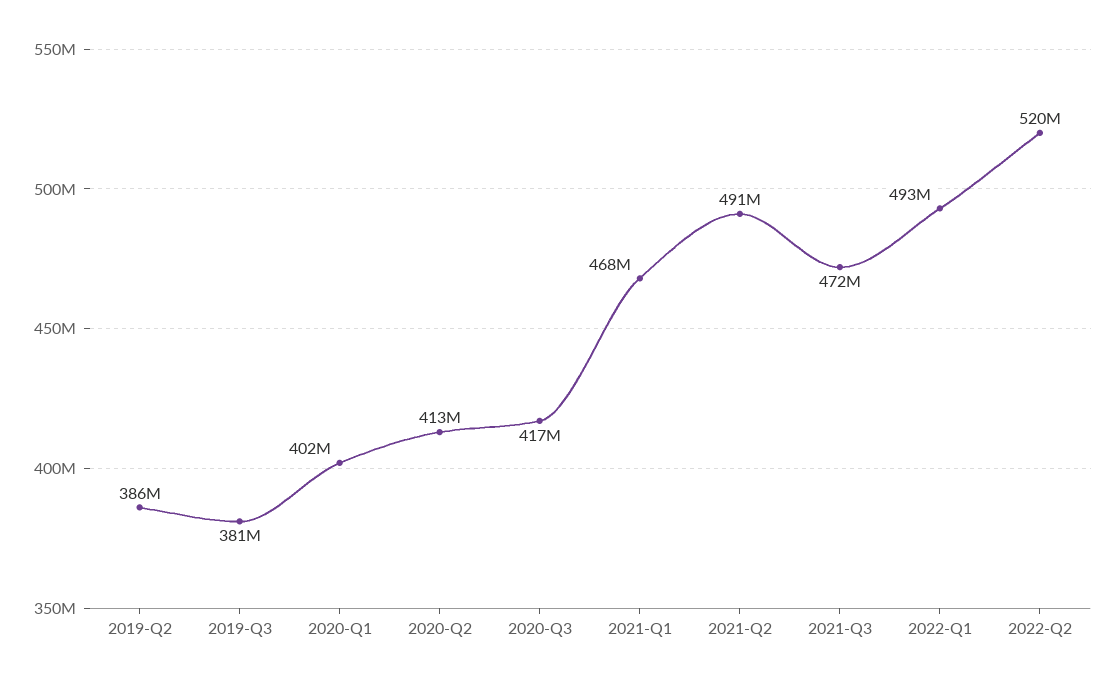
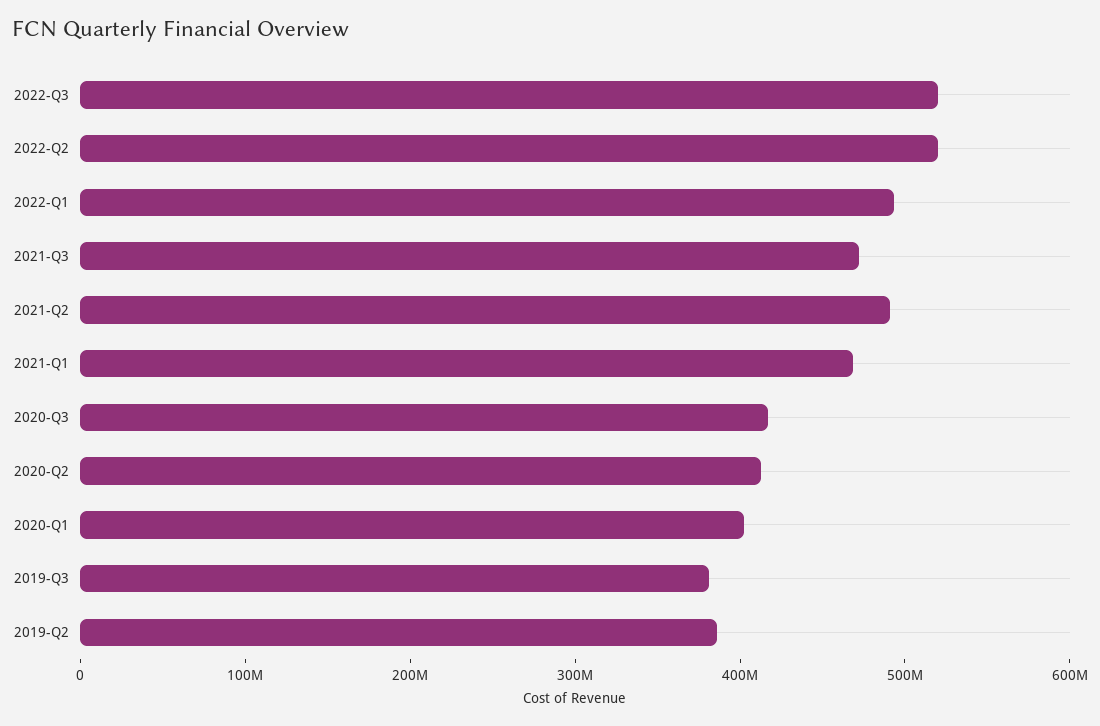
2022-Q3: none -> 520000000

